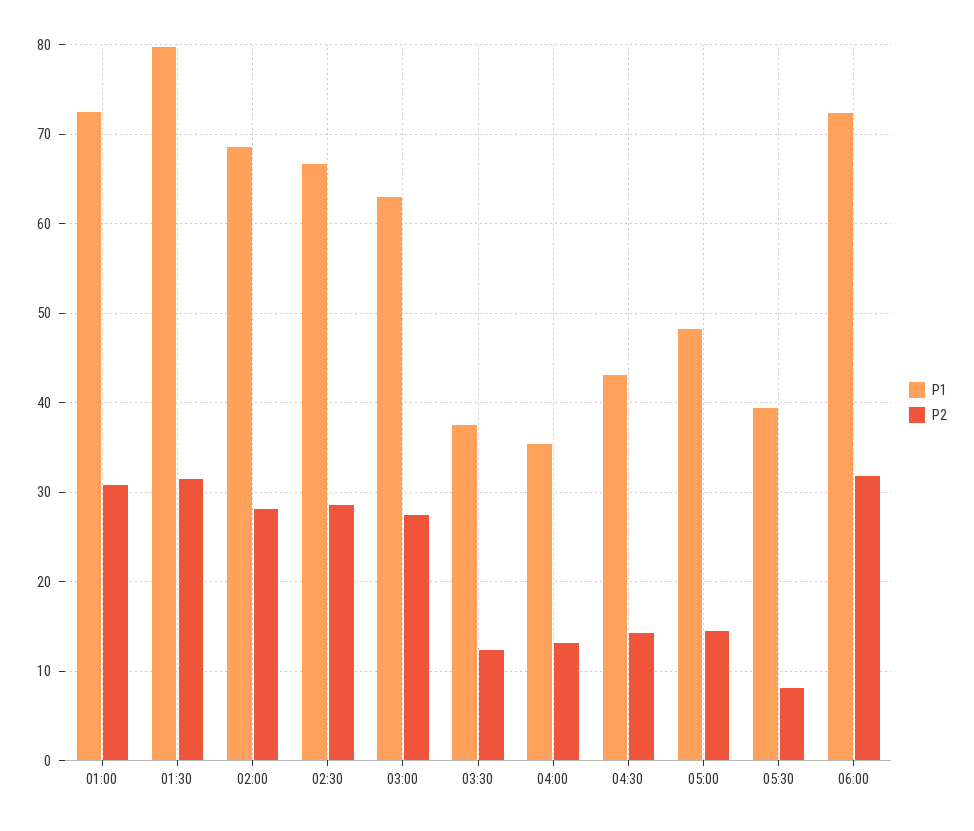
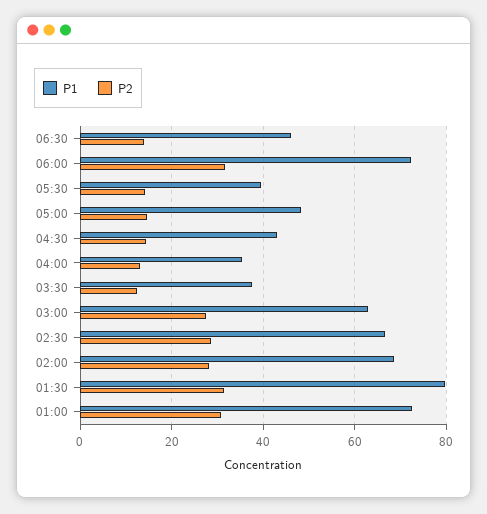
P2, 05:30: 8 -> 14
P1, 06:30: none -> 46
P2, 06:30: none -> 14

